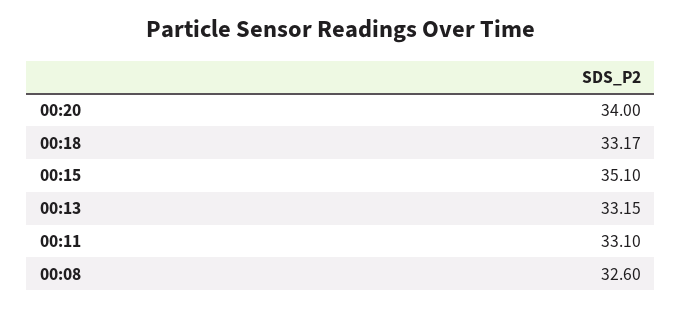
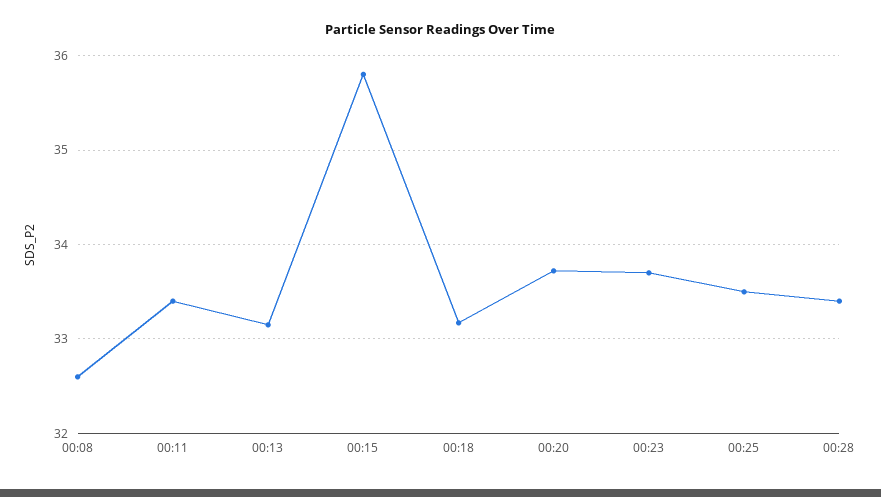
00:20: 34 -> 33.7
00:15: 35.1 -> 35.8
00:11: 33.1 -> 33.4
00:23: none -> 33.7
00:25: none -> 33.5
00:28: none -> 33.4

